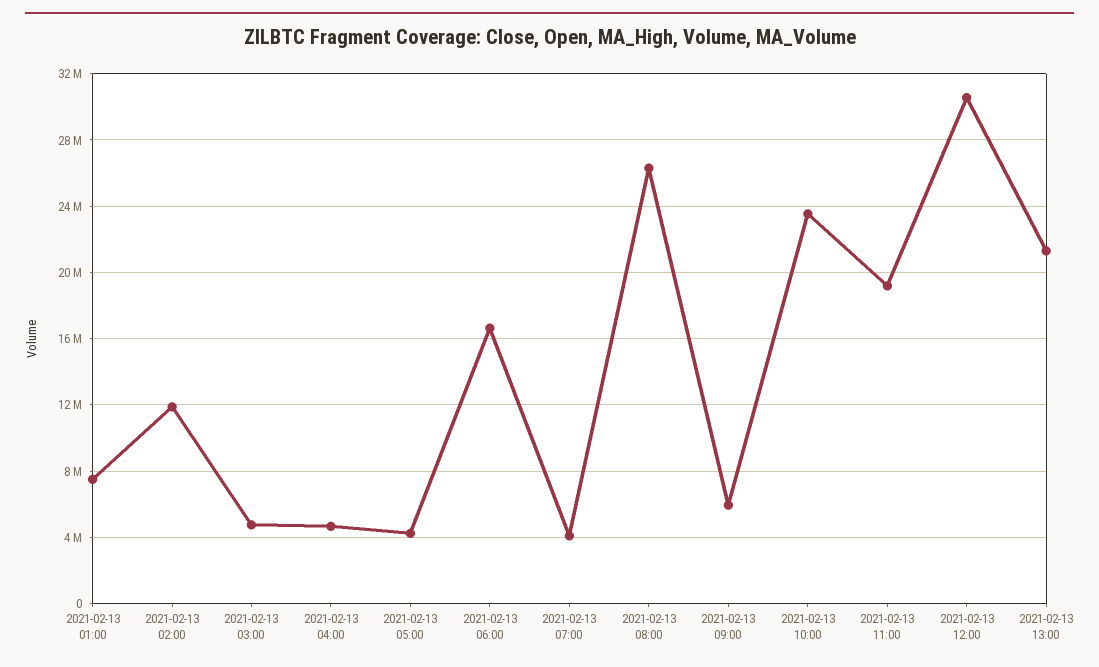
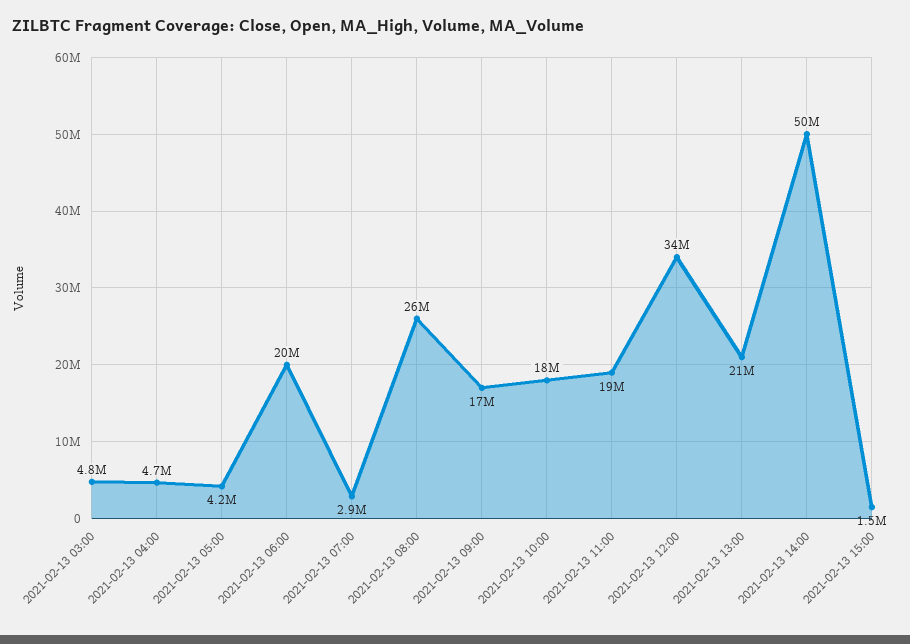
2021-02-13 01:00: 7500000 -> none
2021-02-13 02:00: 12000000 -> none
2021-02-13 06:00: 16500000 -> 20000000
2021-02-13 07:00: 4000000 -> 2900000
2021-02-13 09:00: 6000000 -> 17000000
2021-02-13 10:00: 23500000 -> 18000000
2021-02-13 12:00: 30500000 -> 34000000
2021-02-13 14:00: none -> 50000000
2021-02-13 15:00: none -> 1500000

